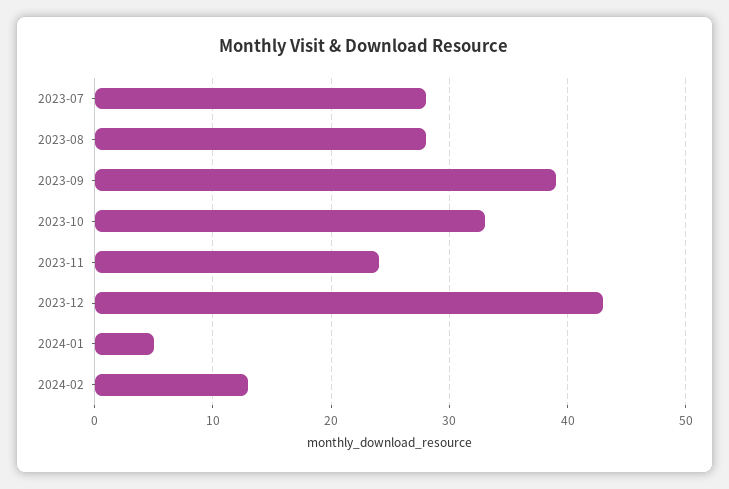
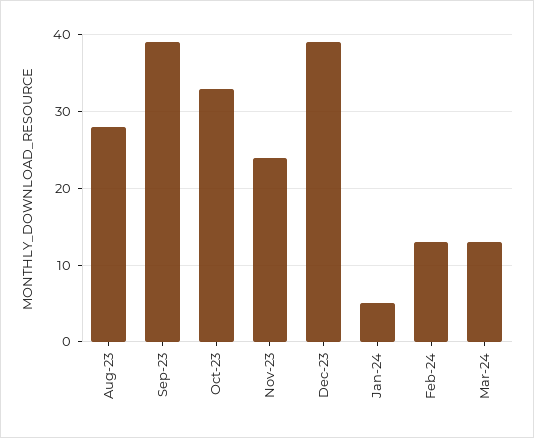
2023-07: 28 -> none
2023-12: 43 -> 39
Mar-24: none -> 13

